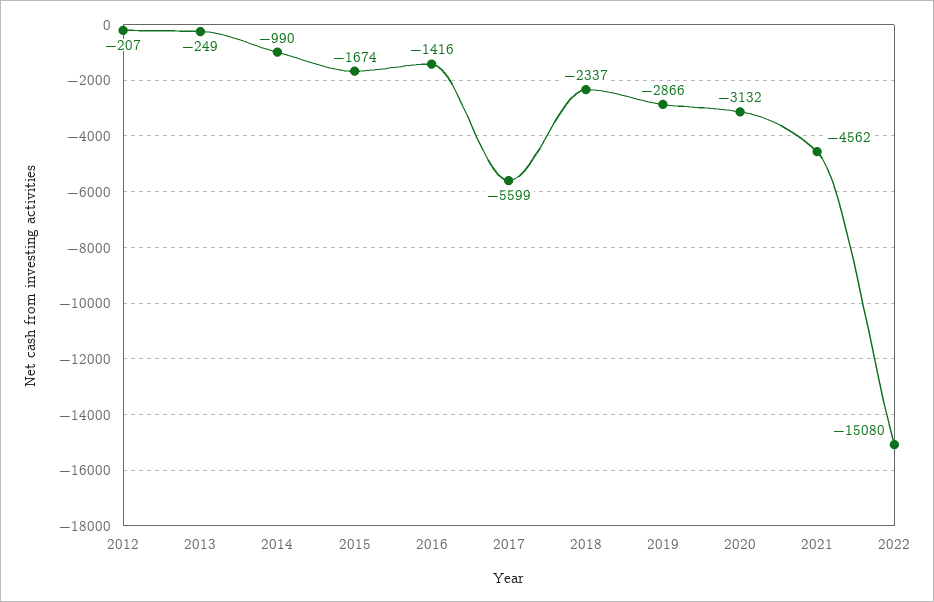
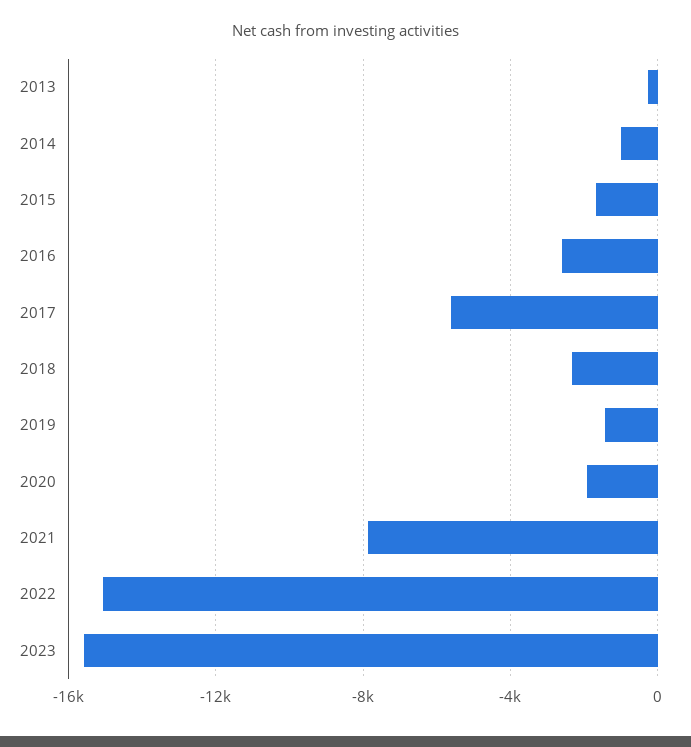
2012: -207 -> none
2016: -1416 -> -2500
2019: -2866 -> -1500
2020: -3132 -> -2000
2021: -4562 -> -8000
2023: none -> -15500

